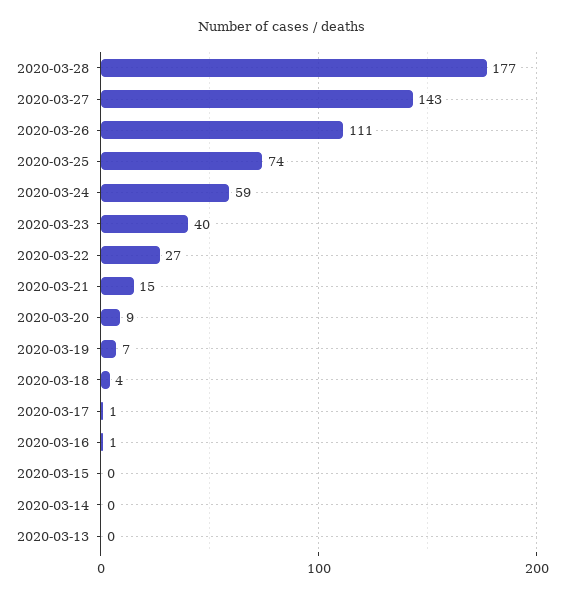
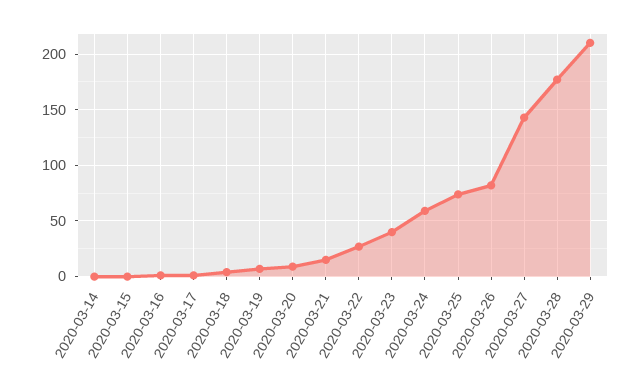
2020-03-26: 111 -> 80
2020-03-13: 0 -> none
2020-03-29: none -> 210

